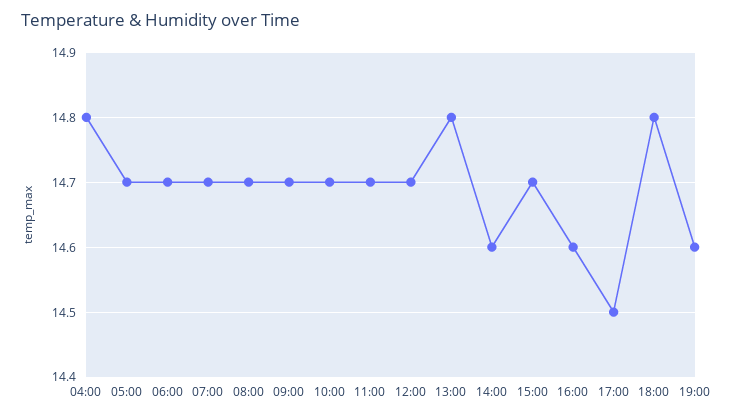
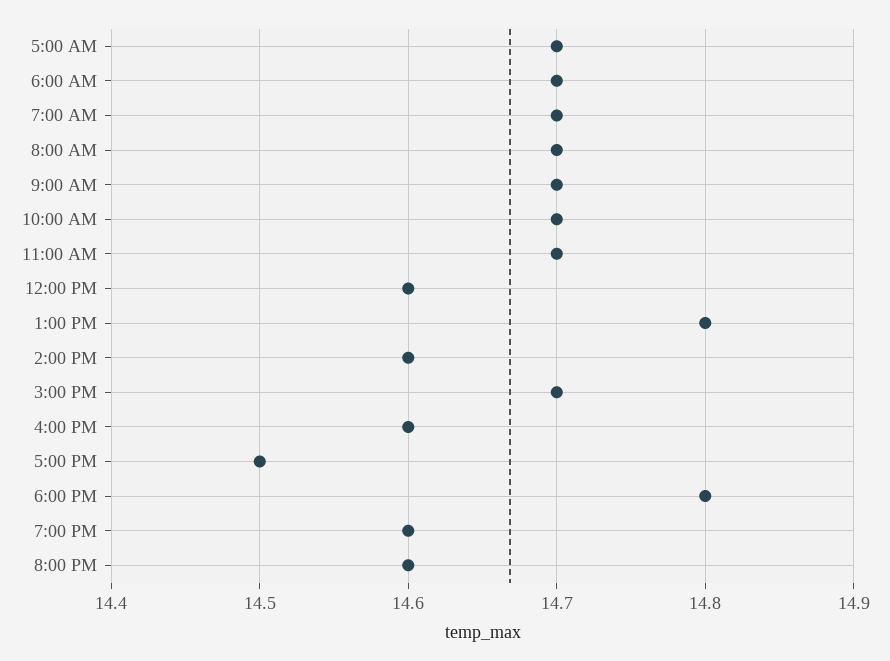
04:00: 14.8 -> none
12:00: 14.7 -> 14.6
8:00 PM: none -> 14.6

